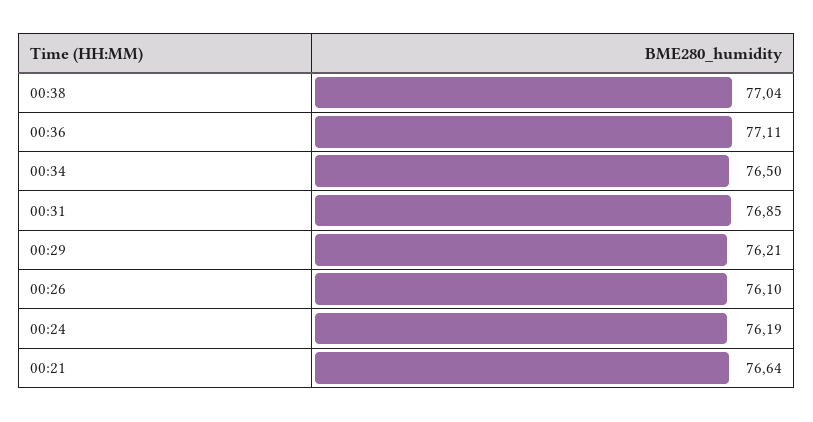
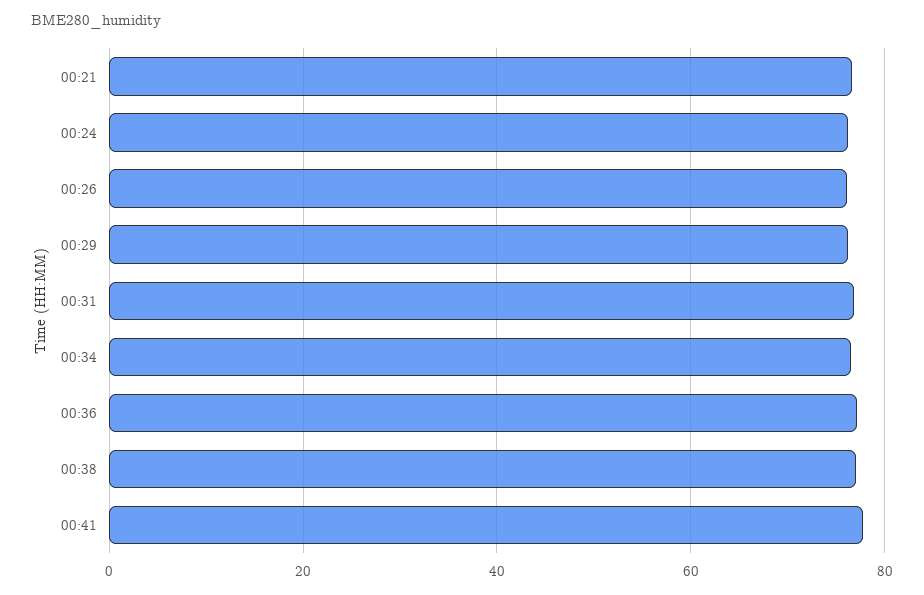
00:41: none -> 78

